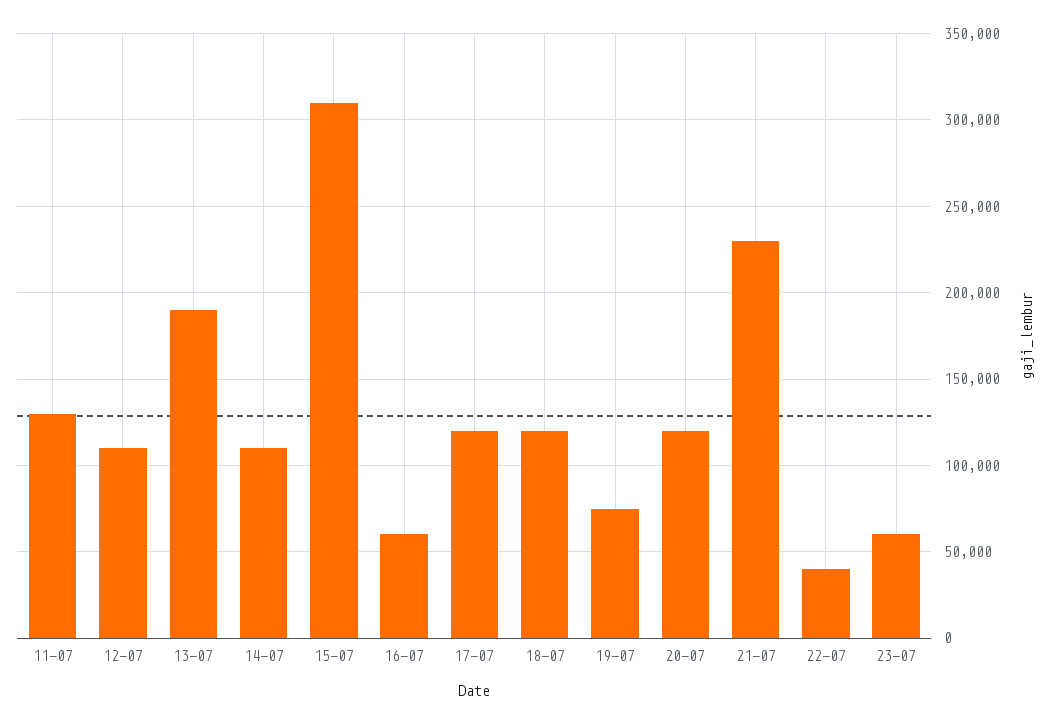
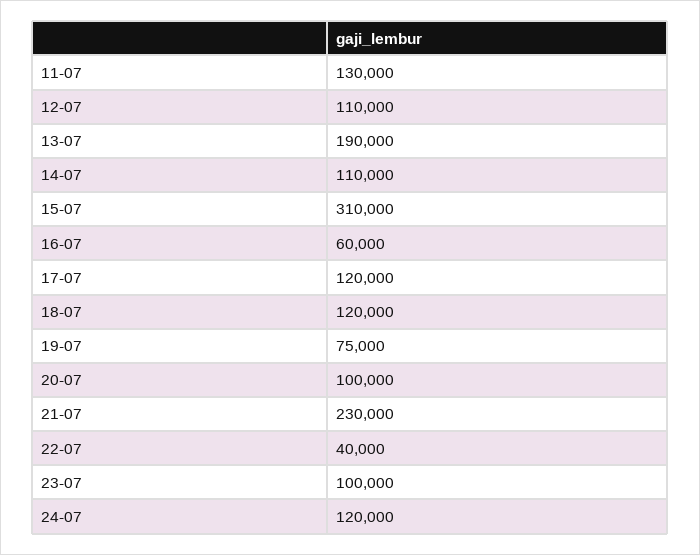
20-07: 120000 -> 100000
23-07: 60000 -> 100000
24-07: none -> 120000

